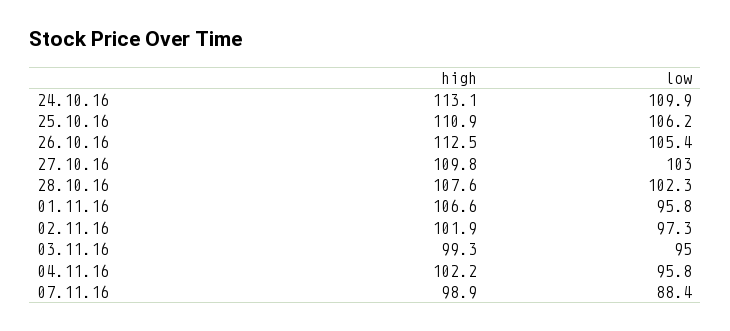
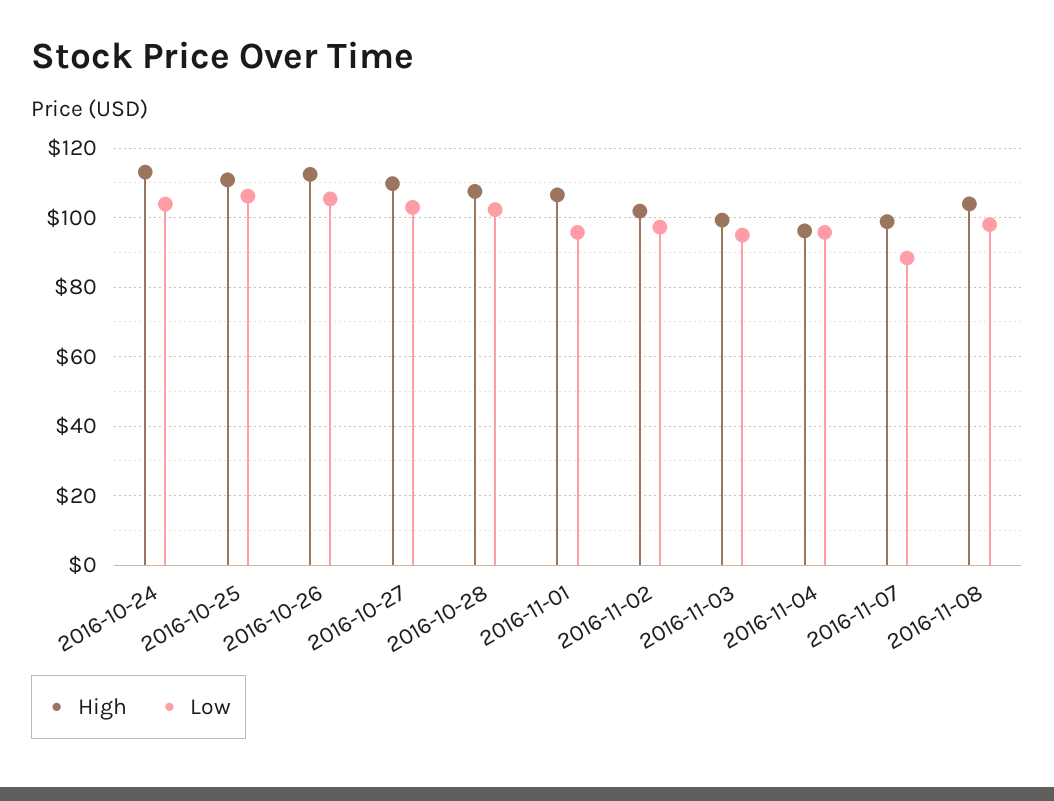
low, 24.10.16: 109.9 -> 104
high, 04.11.16: 102.2 -> 96
high, 2016-11-08: none -> 104
low, 2016-11-08: none -> 98

